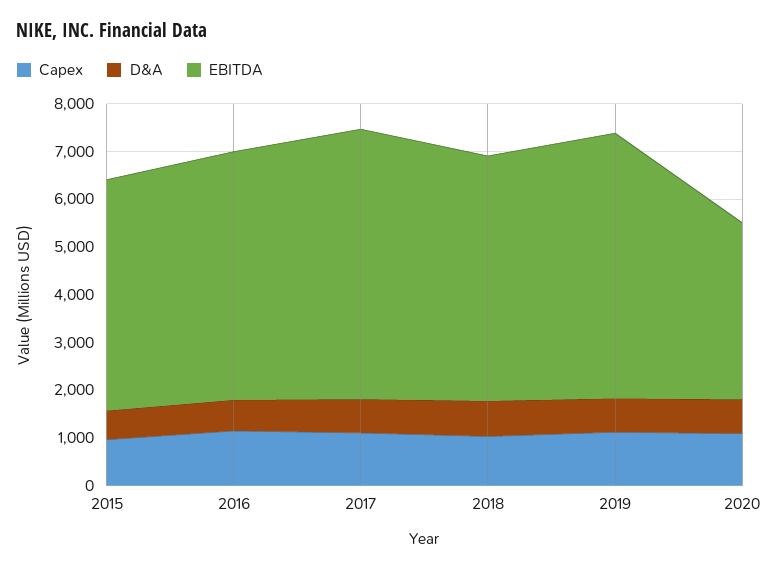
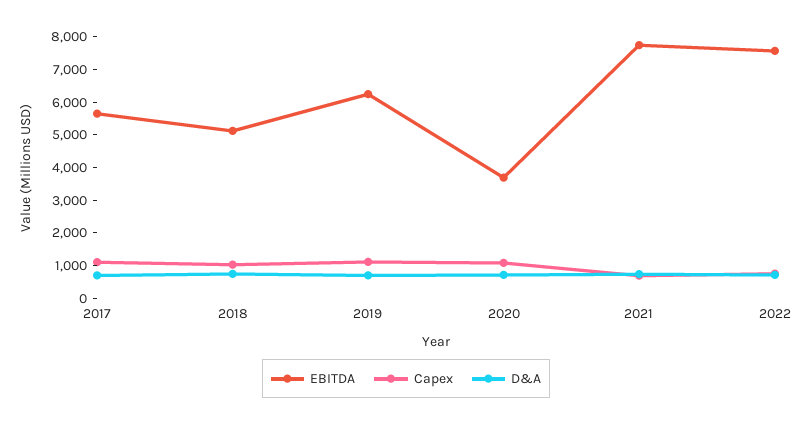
Capex, 2015: 1000 -> none
D&A, 2015: 600 -> none
EBITDA, 2015: 4800 -> none
Capex, 2016: 1200 -> none
D&A, 2016: 600 -> none
EBITDA, 2016: 5200 -> none
EBITDA, 2019: 5600 -> 6250
EBITDA, 2021: none -> 7750
Capex, 2021: none -> 750
D&A, 2021: none -> 750
EBITDA, 2022: none -> 7500
Capex, 2022: none -> 750
D&A, 2022: none -> 750

